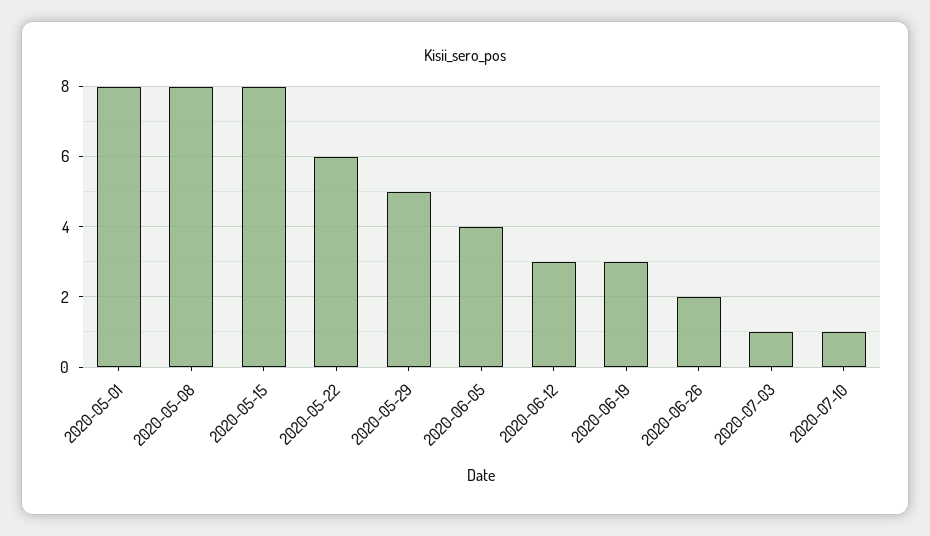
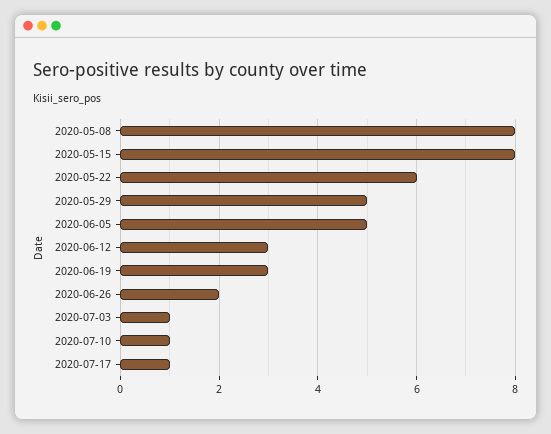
2020-05-01: 8 -> none
2020-06-05: 4 -> 5
2020-07-17: none -> 1

